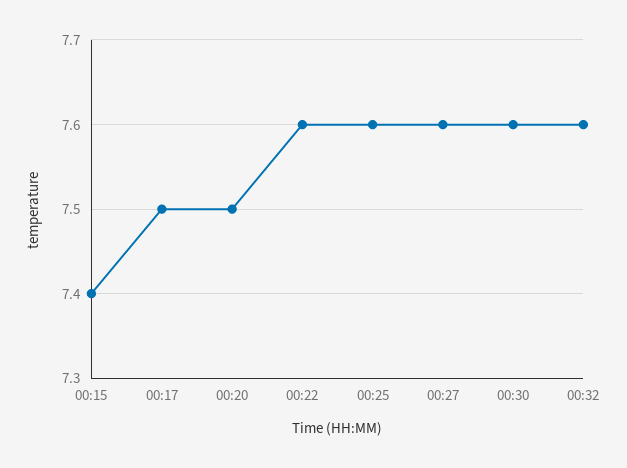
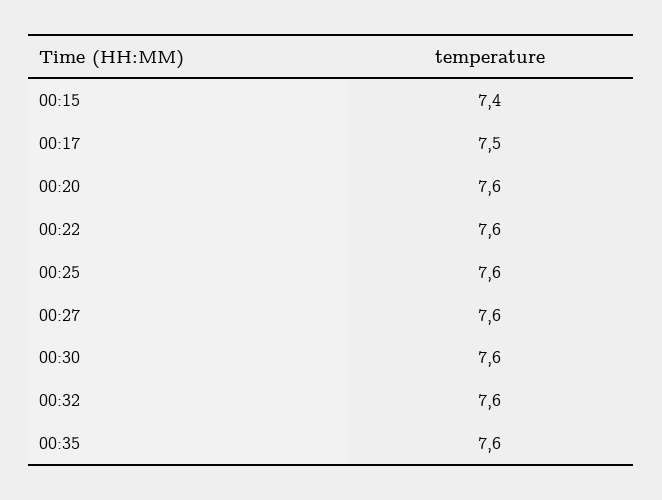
00:20: 7.5 -> 7.6
00:35: none -> 7.6

